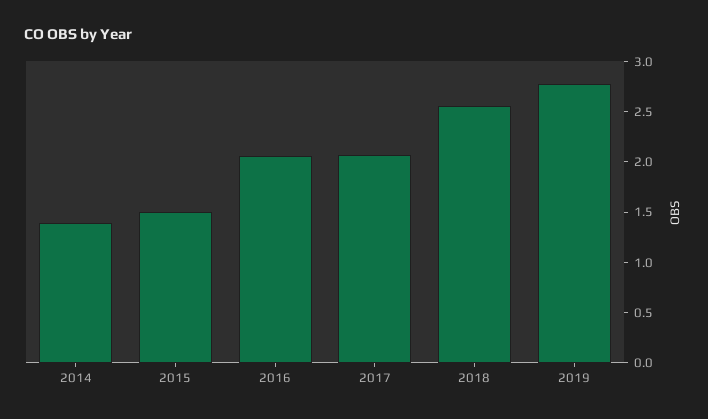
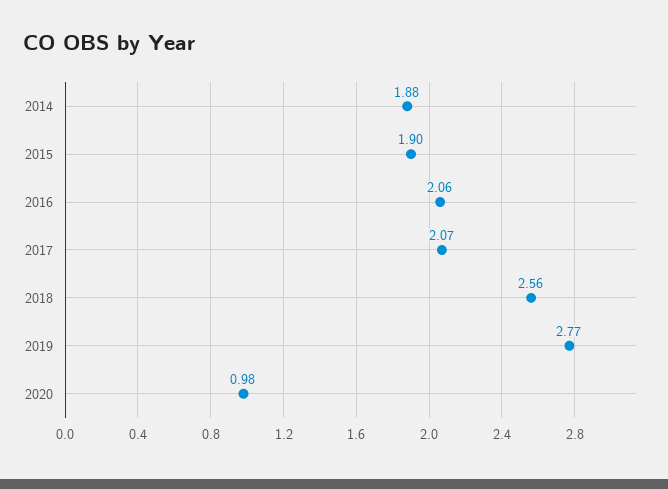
2014: 1.4 -> 1.88
2015: 1.5 -> 1.9
2020: none -> 0.98

